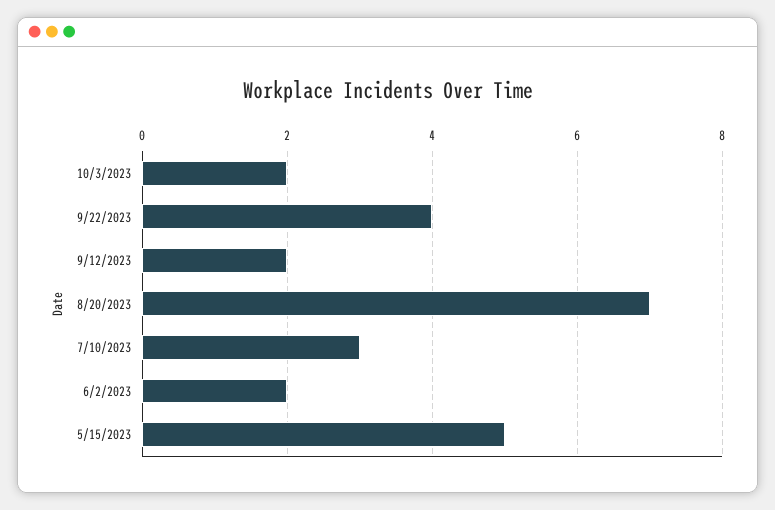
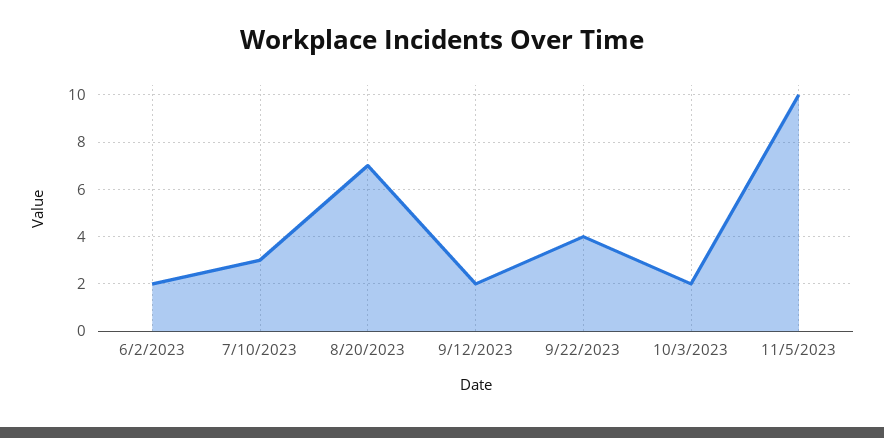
5/15/2023: 5 -> none
11/5/2023: none -> 10

